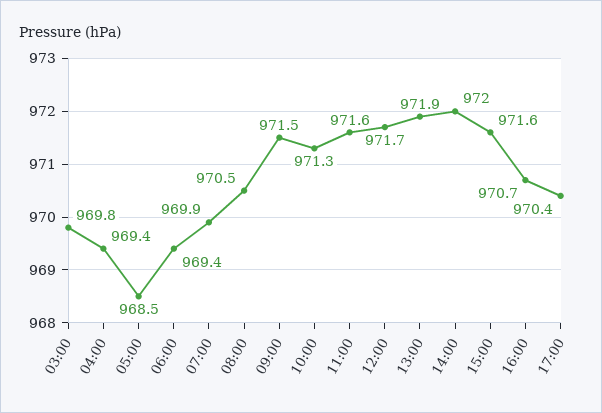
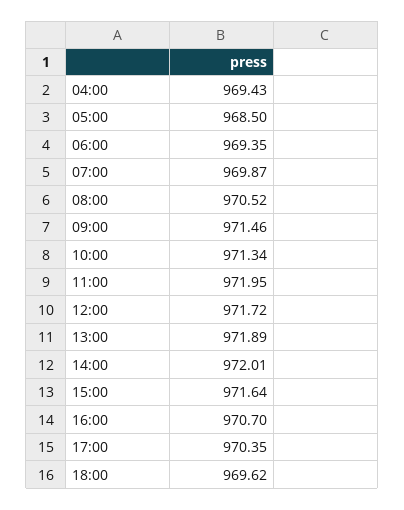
03:00: 969.8 -> none
11:00: 971.6 -> 971.95
18:00: none -> 969.62

